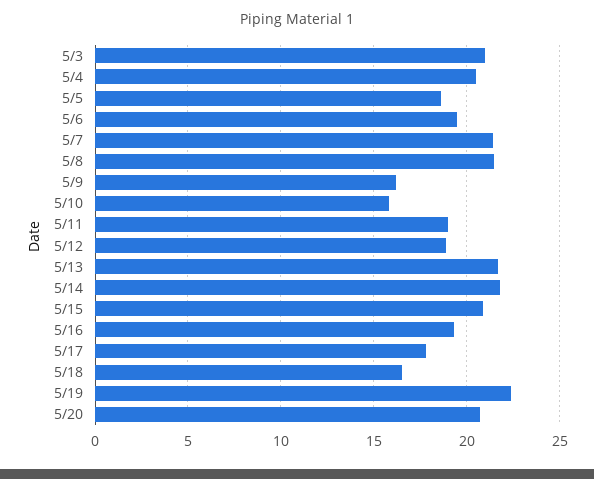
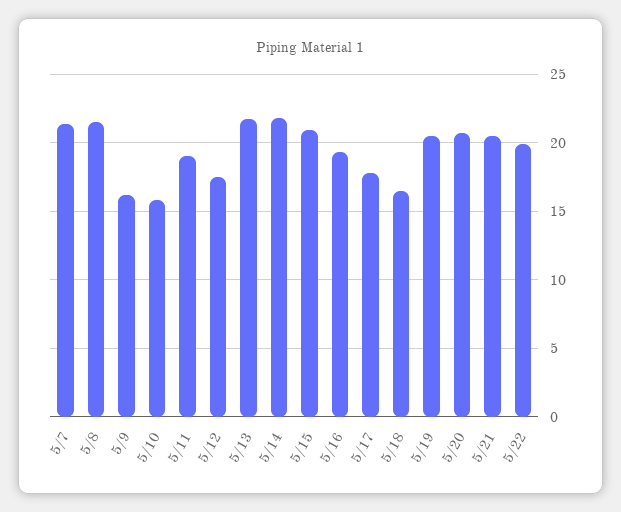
5/3: 21 -> none
5/4: 20.5 -> none
5/5: 18.5 -> none
5/6: 19.5 -> none
5/12: 19 -> 17.5
5/19: 22.5 -> 20.5
5/21: none -> 20.5
5/22: none -> 20

